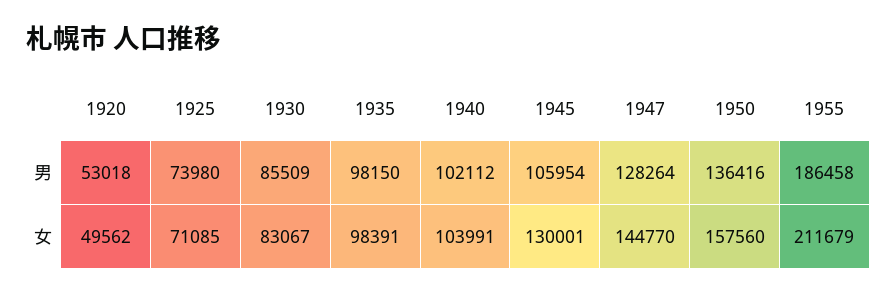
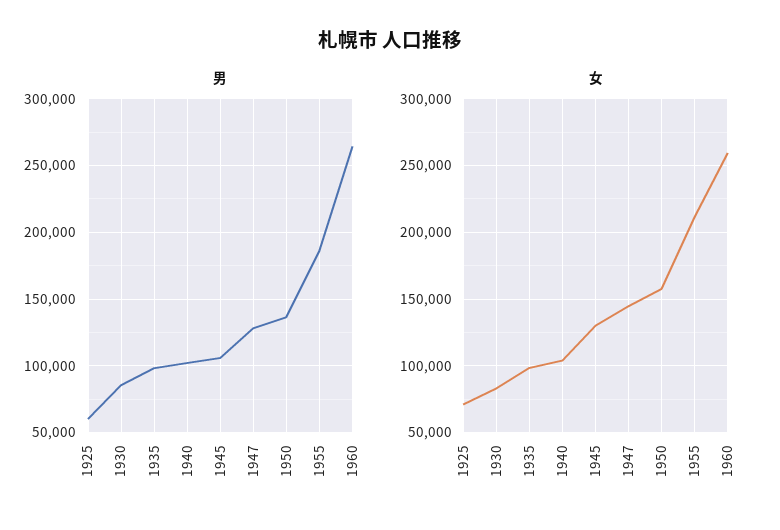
男, 1920: 53018 -> none
男, 1925: 73980 -> 60000
女, 1920: 49562 -> none
男, 1960: none -> 265000
女, 1960: none -> 260000

